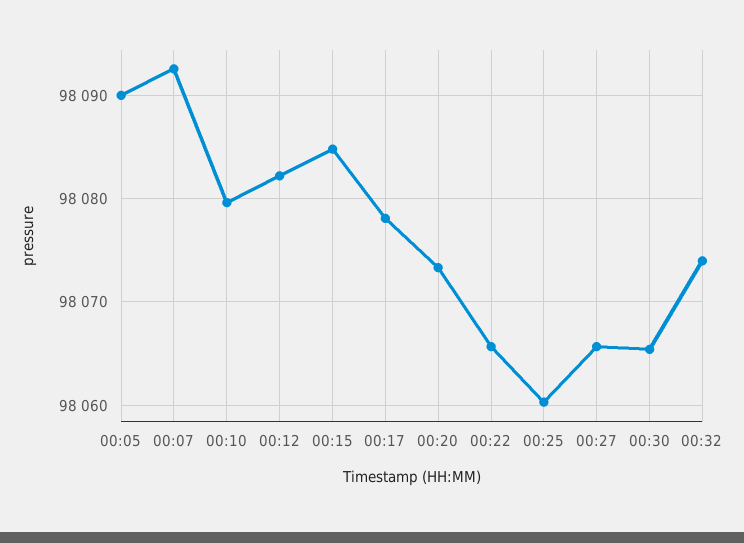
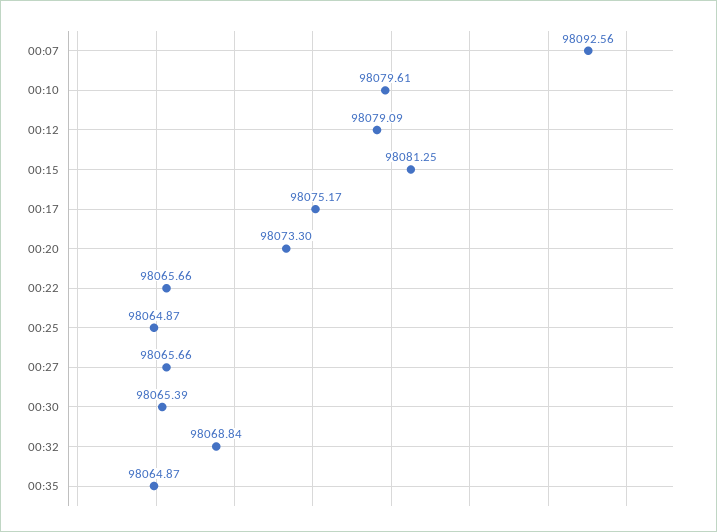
00:05: 98090 -> none
00:12: 98082 -> 98079.09
00:15: 98085 -> 98081.25
00:17: 98078 -> 98075.17
00:25: 98060 -> 98064.87
00:32: 98074 -> 98068.84
00:35: none -> 98064.87

